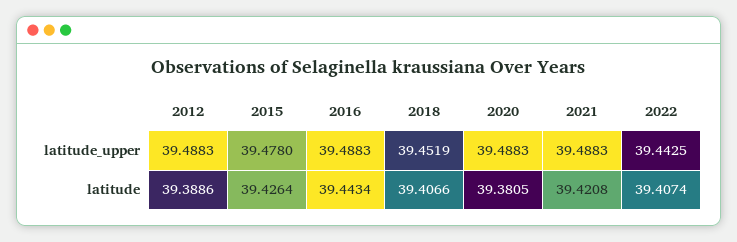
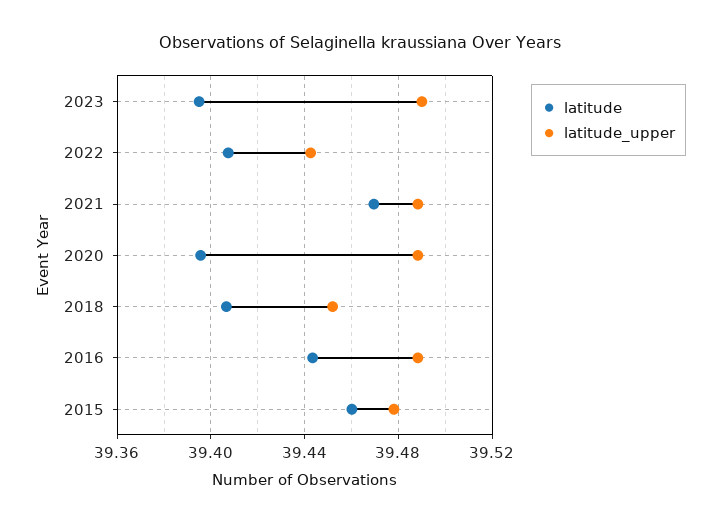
latitude_upper, 2012: 39.4883 -> none
latitude, 2012: 39.3886 -> none
latitude, 2015: 39.4264 -> 39.46
latitude, 2020: 39.3805 -> 39.395
latitude, 2021: 39.4208 -> 39.47
latitude, 2023: none -> 39.395
latitude_upper, 2023: none -> 39.49

